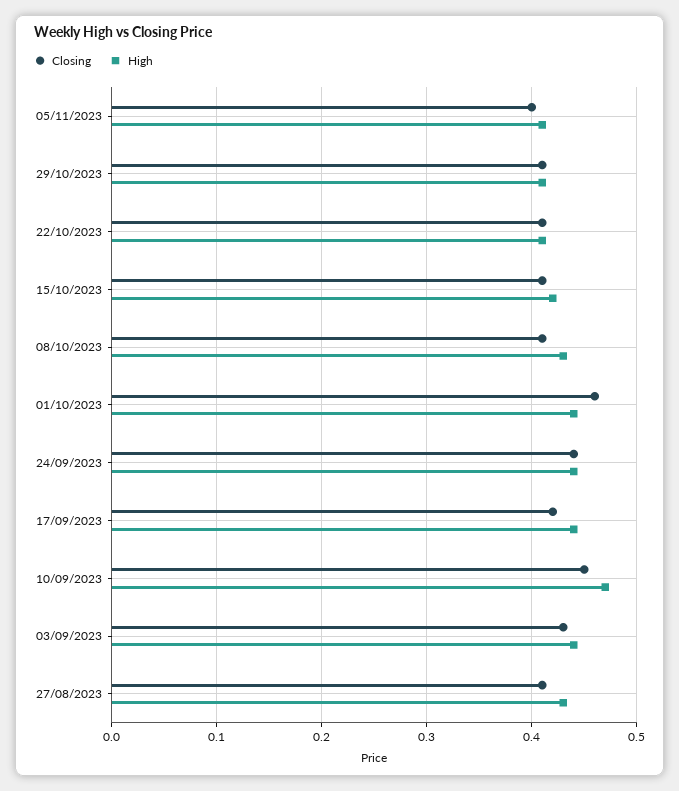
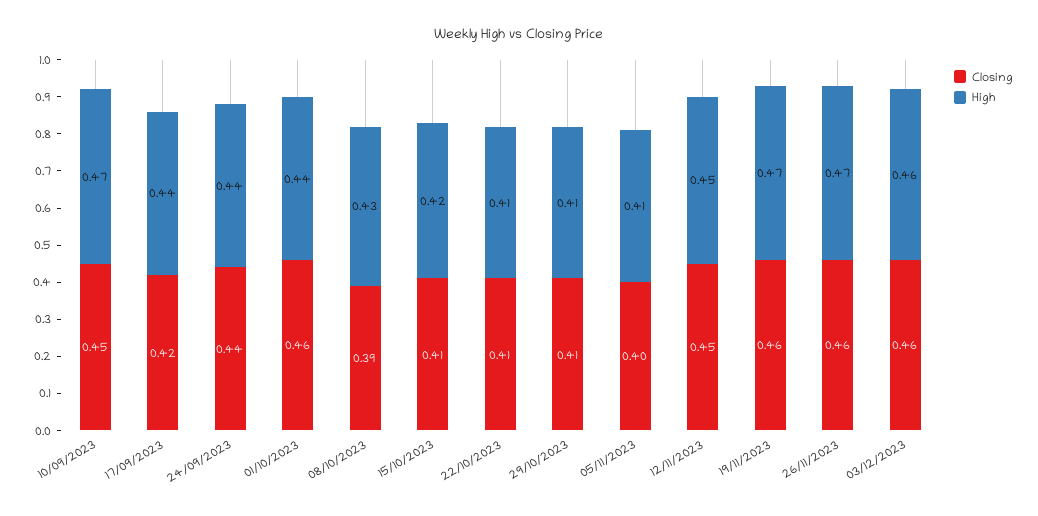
Closing, 08/10/2023: 0.41 -> 0.39
Closing, 03/09/2023: 0.43 -> none
High, 03/09/2023: 0.44 -> none
Closing, 27/08/2023: 0.41 -> none
High, 27/08/2023: 0.43 -> none
Closing, 12/11/2023: none -> 0.45
High, 12/11/2023: none -> 0.45
Closing, 19/11/2023: none -> 0.46
High, 19/11/2023: none -> 0.47
Closing, 26/11/2023: none -> 0.46
High, 26/11/2023: none -> 0.47
Closing, 03/12/2023: none -> 0.46
High, 03/12/2023: none -> 0.46

